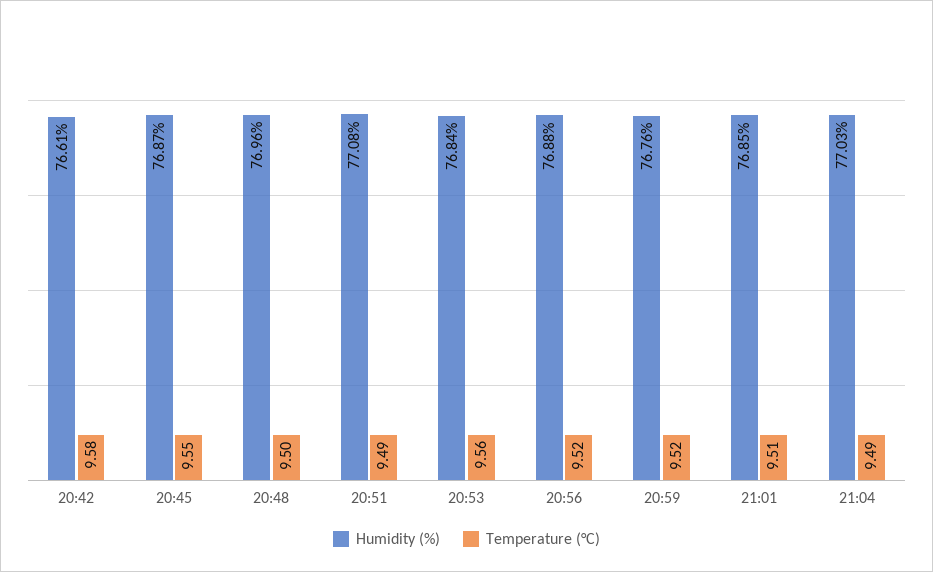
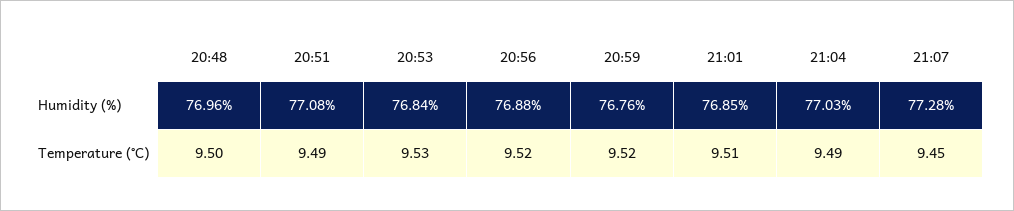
Humidity (%), 20:42: 76.61 -> none
Temperature (°C), 20:42: 9.58 -> none
Humidity (%), 20:45: 76.87 -> none
Temperature (°C), 20:45: 9.55 -> none
Temperature (°C), 20:53: 9.56 -> 9.53
Humidity (%), 21:07: none -> 77.28
Temperature (°C), 21:07: none -> 9.45

